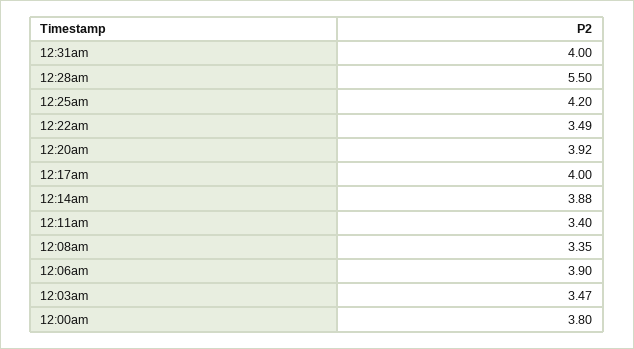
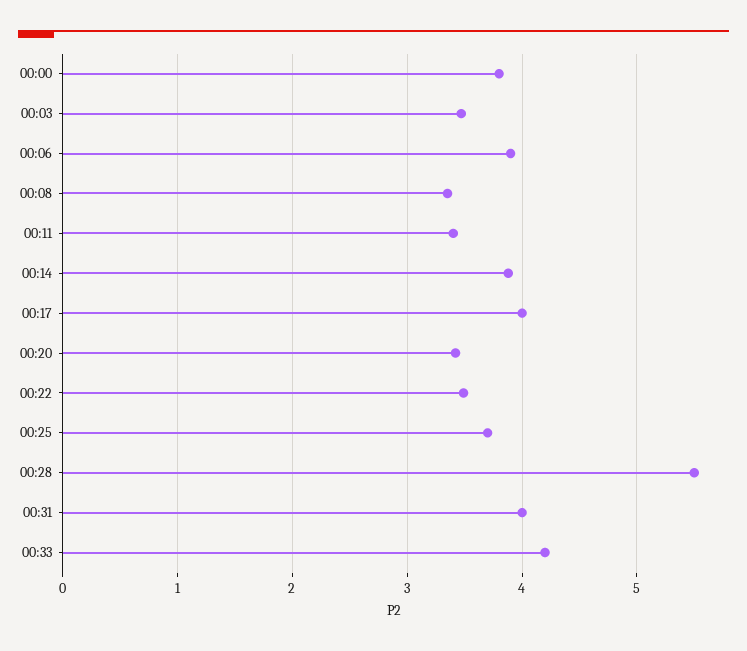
12:25am: 4.2 -> 3.7
12:20am: 3.92 -> 3.4
00:33: none -> 4.2

